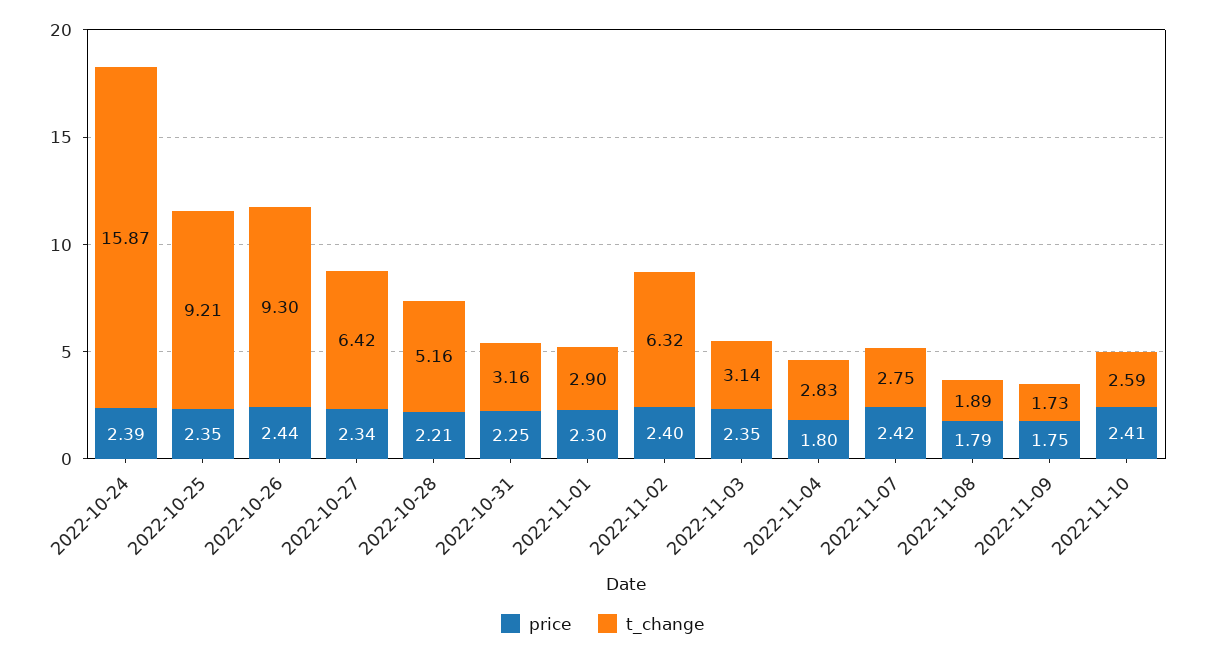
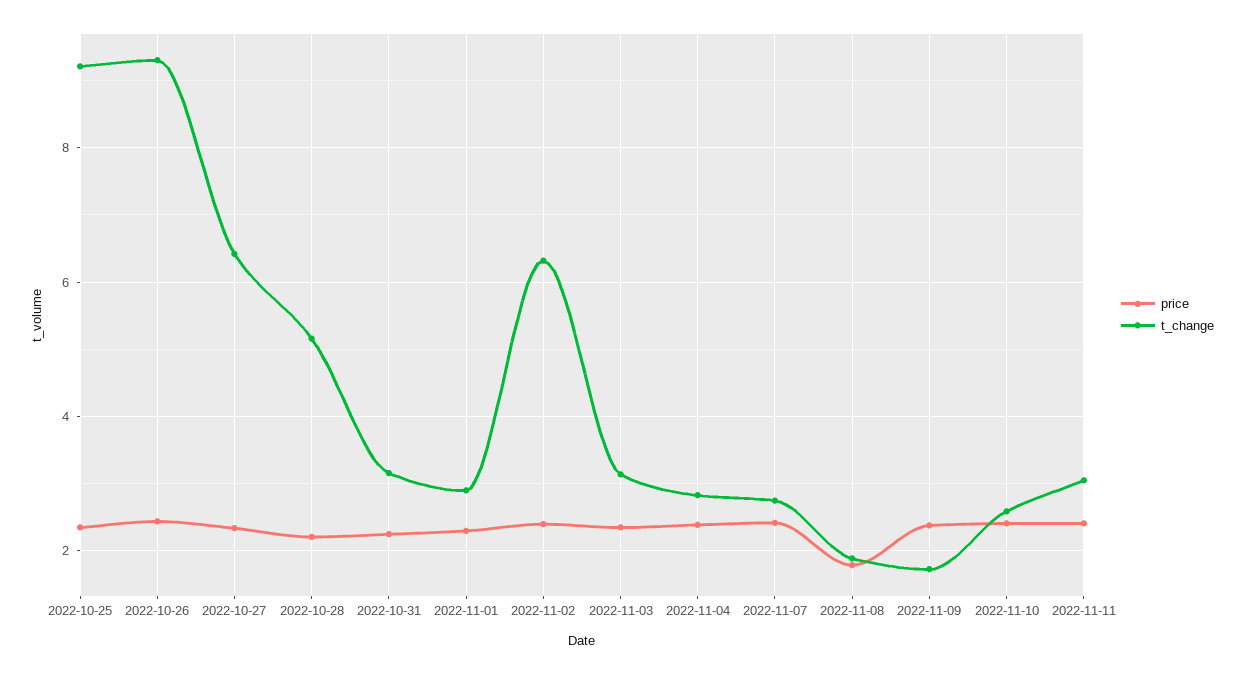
price, 2022-10-24: 2.39 -> none
t_change, 2022-10-24: 15.87 -> none
price, 2022-11-04: 1.8 -> 2.4
price, 2022-11-09: 1.75 -> 2.4
price, 2022-11-11: none -> 2.4
t_change, 2022-11-11: none -> 3

